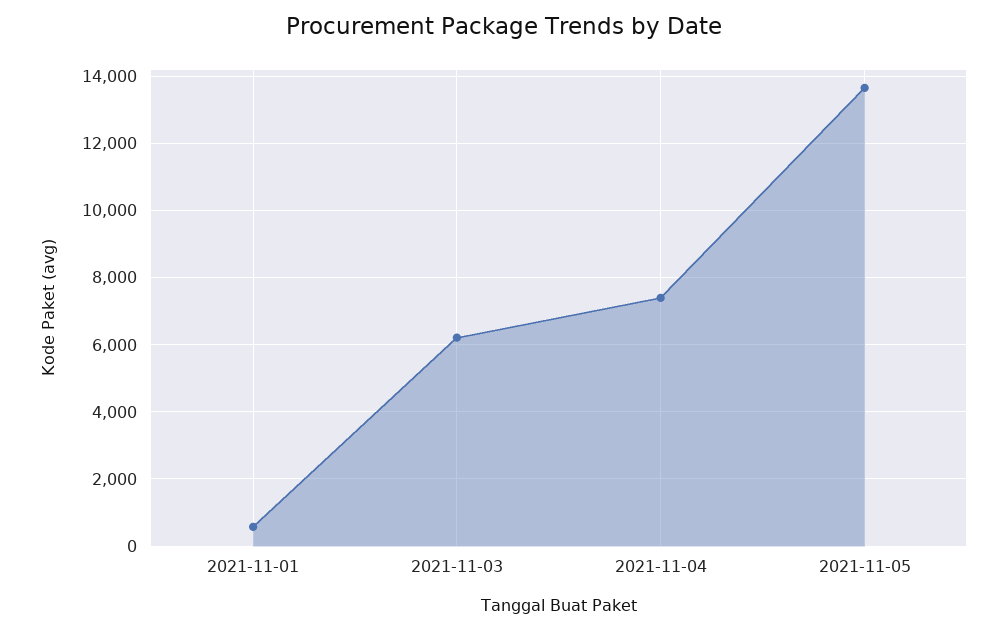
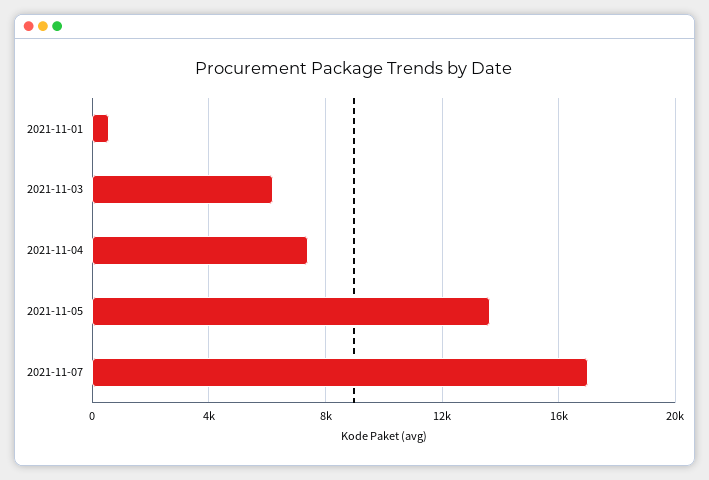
2021-11-07: none -> 17000

